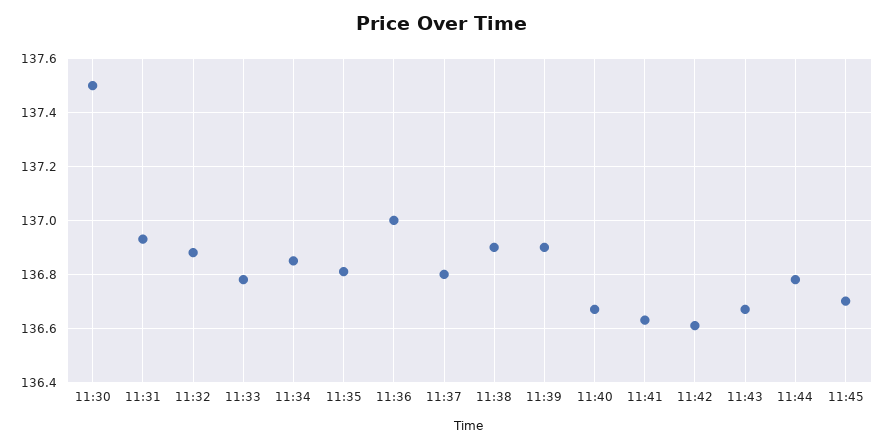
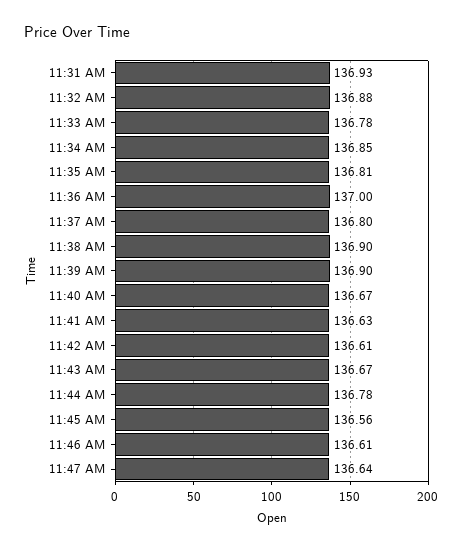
11:30: 137.5 -> none
11:45: 136.7 -> 136.56
11:46 AM: none -> 136.61
11:47 AM: none -> 136.64

